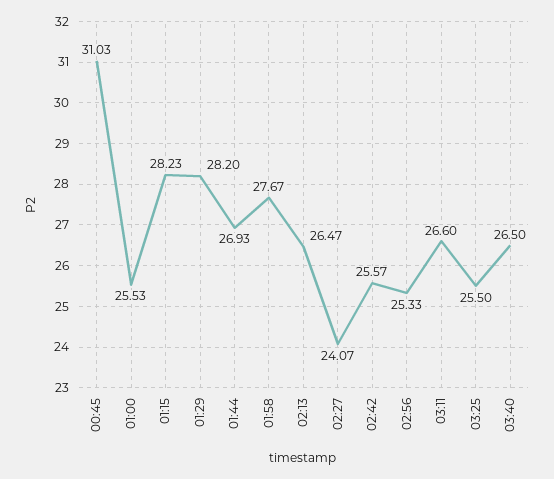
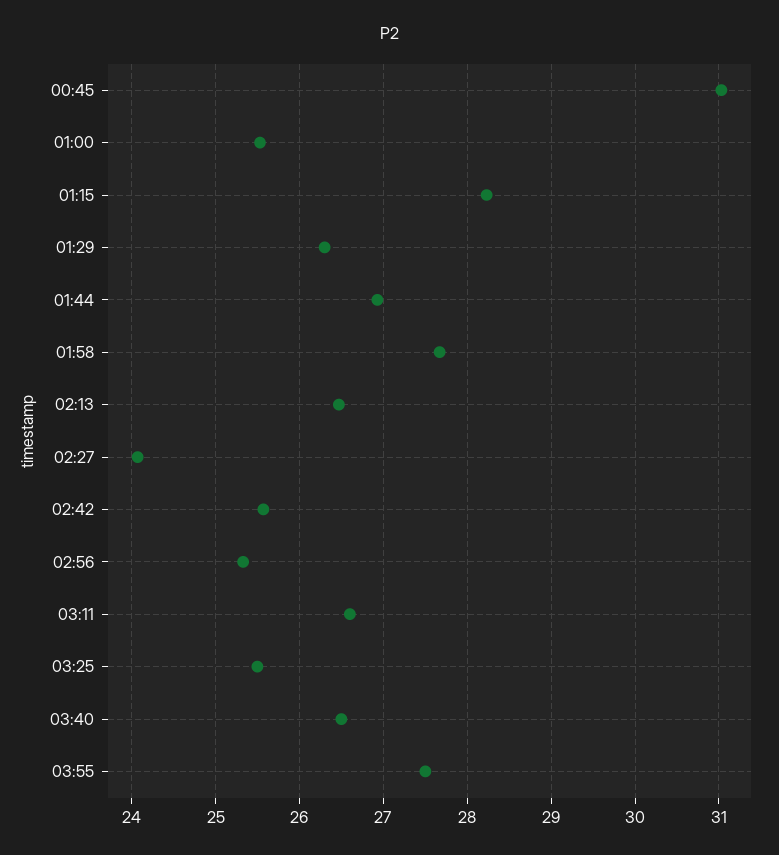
01:29: 28.2 -> 26.3
03:55: none -> 27.5

